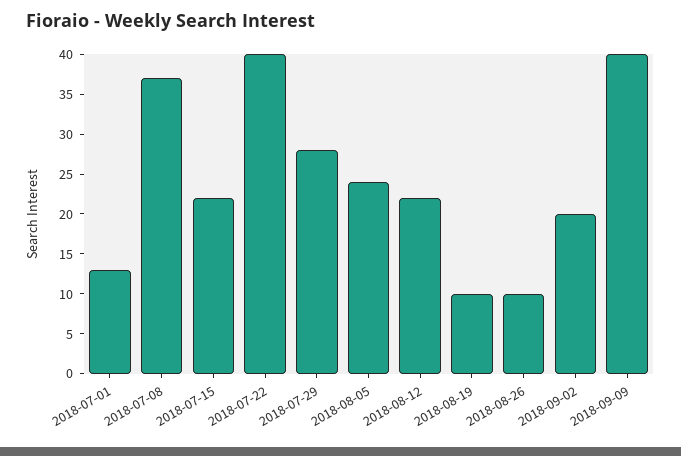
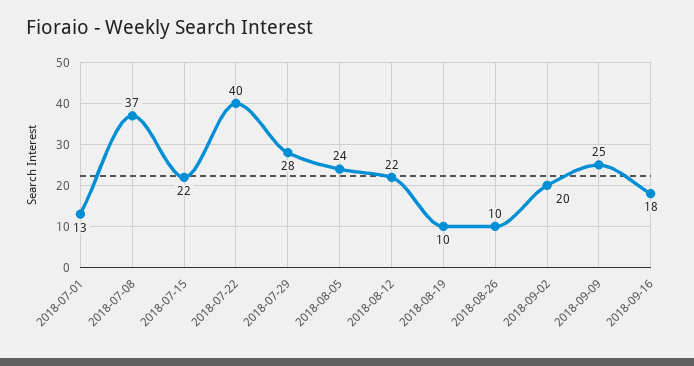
2018-09-09: 40 -> 25
2018-09-16: none -> 18

